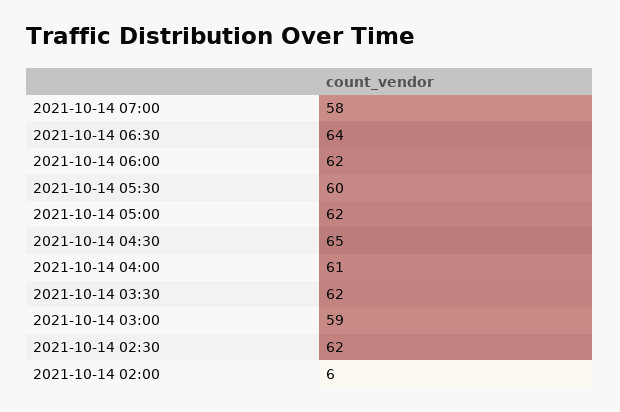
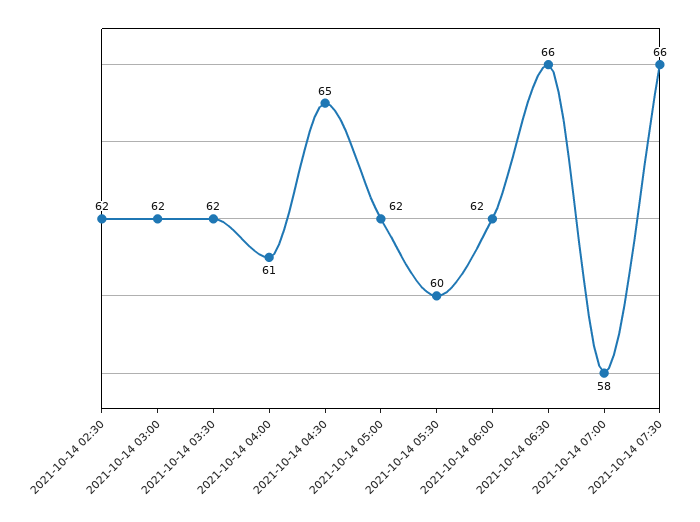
2021-10-14 06:30: 64 -> 66
2021-10-14 03:00: 59 -> 62
2021-10-14 02:00: 6 -> none
2021-10-14 07:30: none -> 66

